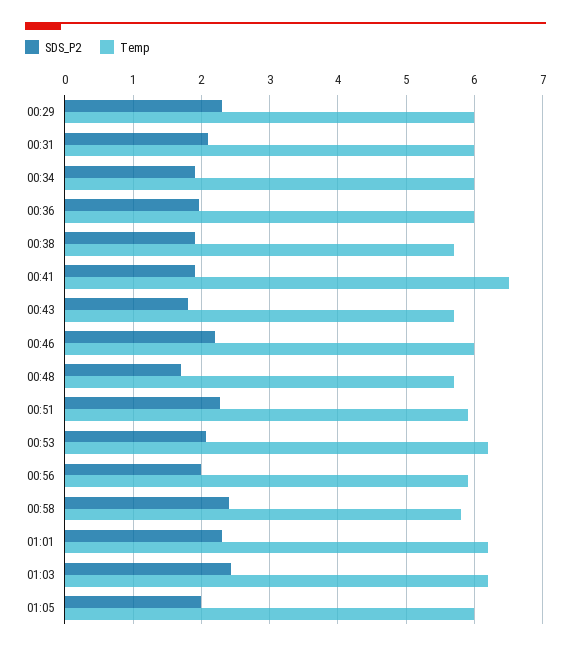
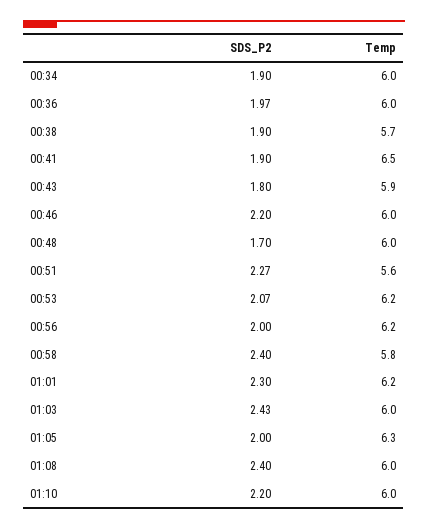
SDS_P2, 00:29: 2.3 -> none
Temp, 00:29: 6 -> none
SDS_P2, 00:31: 2.1 -> none
Temp, 00:31: 6 -> none
Temp, 00:43: 5.7 -> 5.9
Temp, 00:48: 5.7 -> 6
Temp, 00:51: 5.9 -> 5.6
Temp, 00:56: 5.9 -> 6.2
Temp, 01:03: 6.2 -> 6
Temp, 01:05: 6 -> 6.3
SDS_P2, 01:08: none -> 2.4
Temp, 01:08: none -> 6
SDS_P2, 01:10: none -> 2.2
Temp, 01:10: none -> 6

